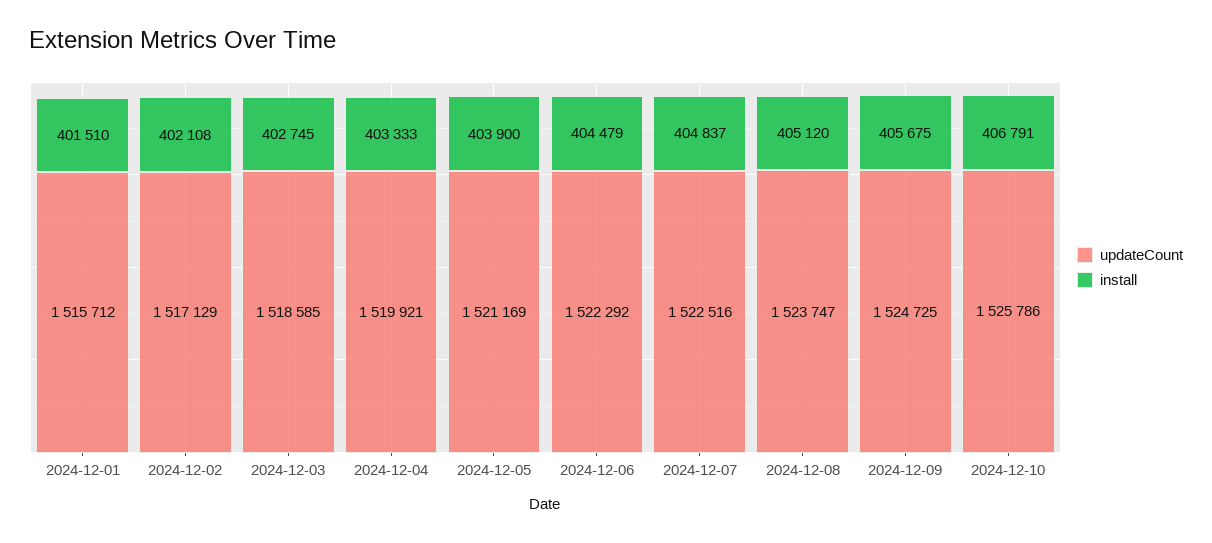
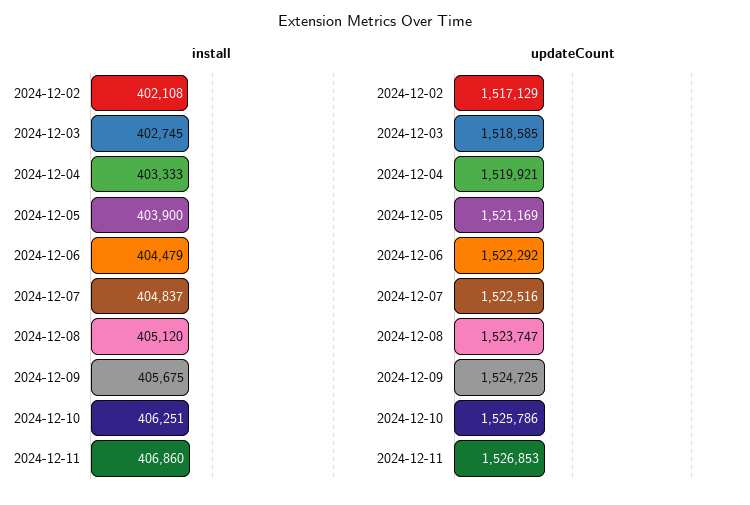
updateCount, 2024-12-01: 1515712 -> none
install, 2024-12-01: 401510 -> none
install, 2024-12-10: 406791 -> 406251
install, 2024-12-11: none -> 406860
updateCount, 2024-12-11: none -> 1526853

